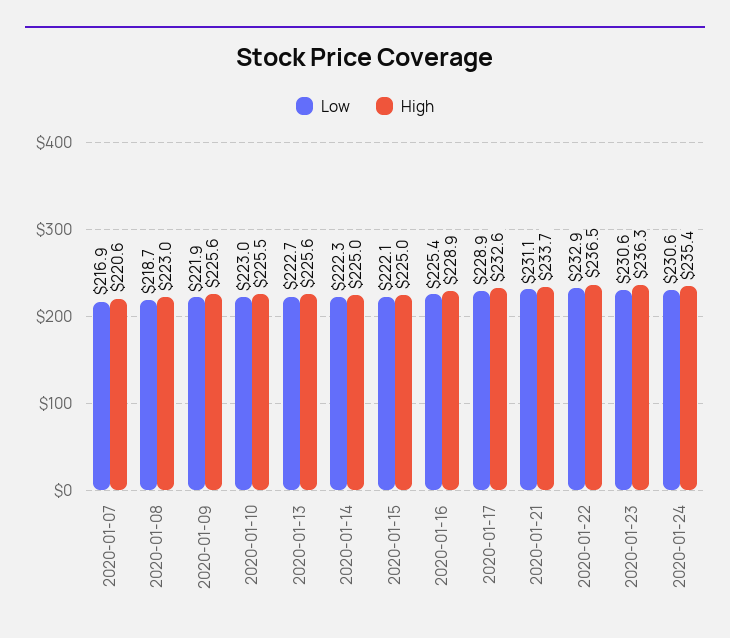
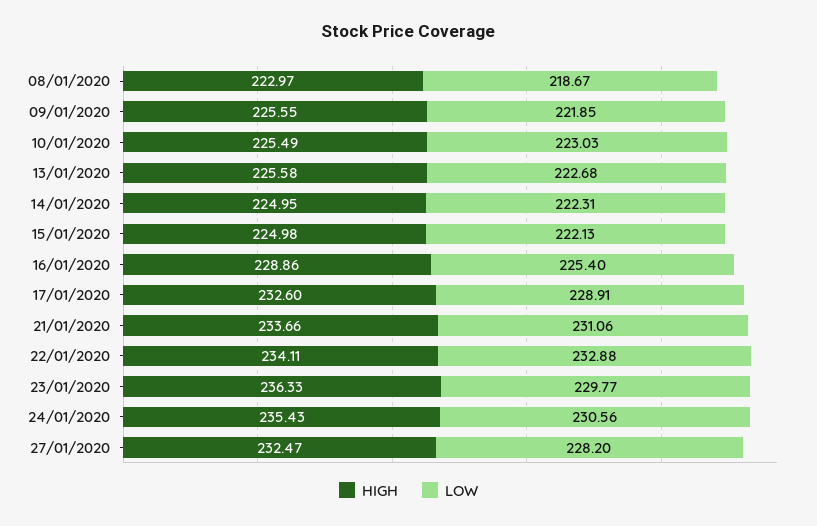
Low, 2020-01-07: 216.9 -> none
High, 2020-01-07: 220.6 -> none
High, 2020-01-22: 236.5 -> 234.11
Low, 2020-01-23: 230.6 -> 229.77
High, 27/01/2020: none -> 232.47
Low, 27/01/2020: none -> 228.2

